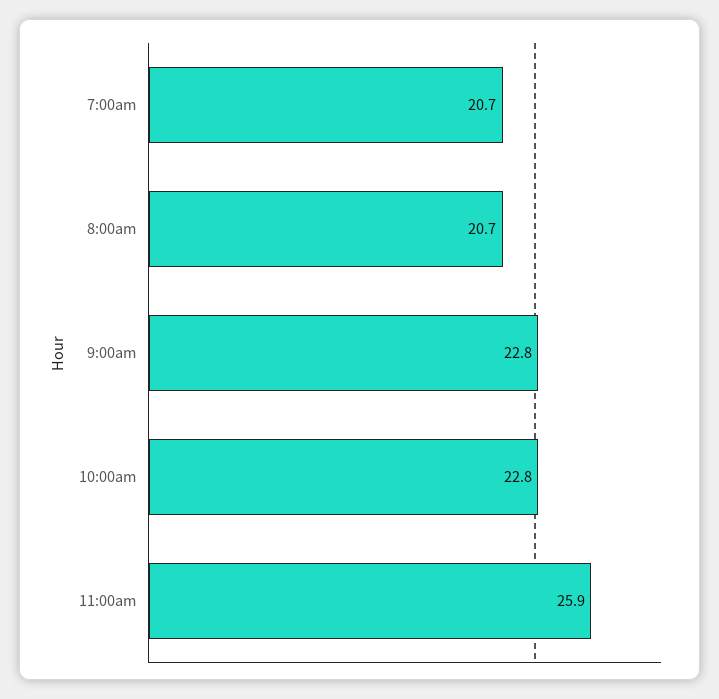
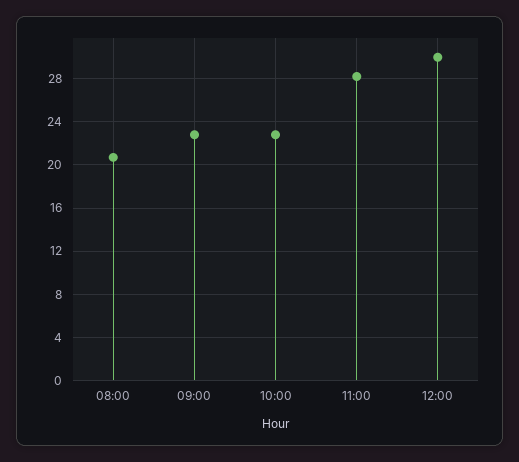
7:00am: 20.7 -> none
11:00am: 25.9 -> 28
12:00: none -> 30

